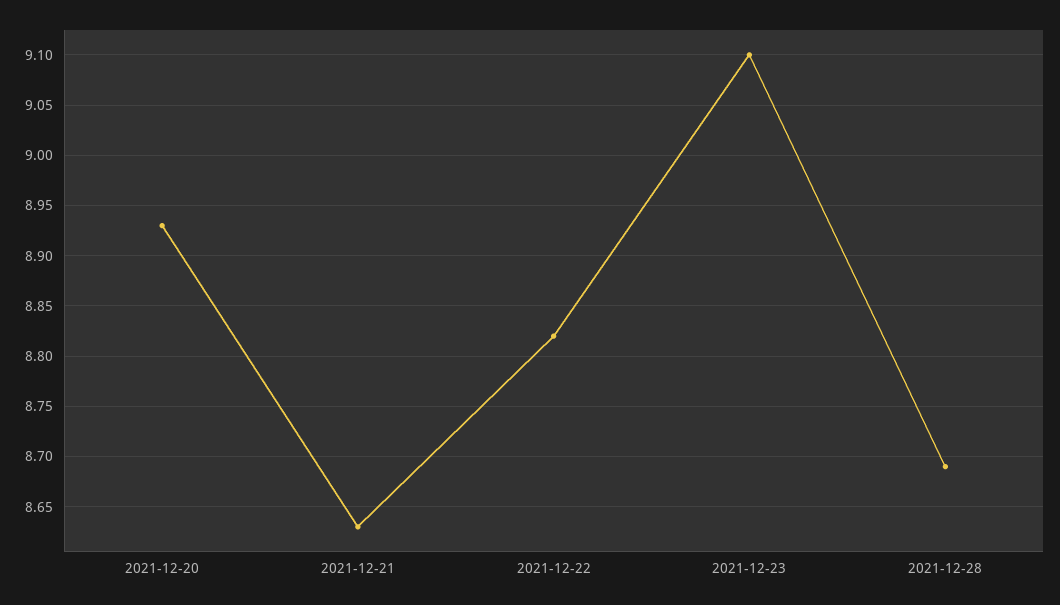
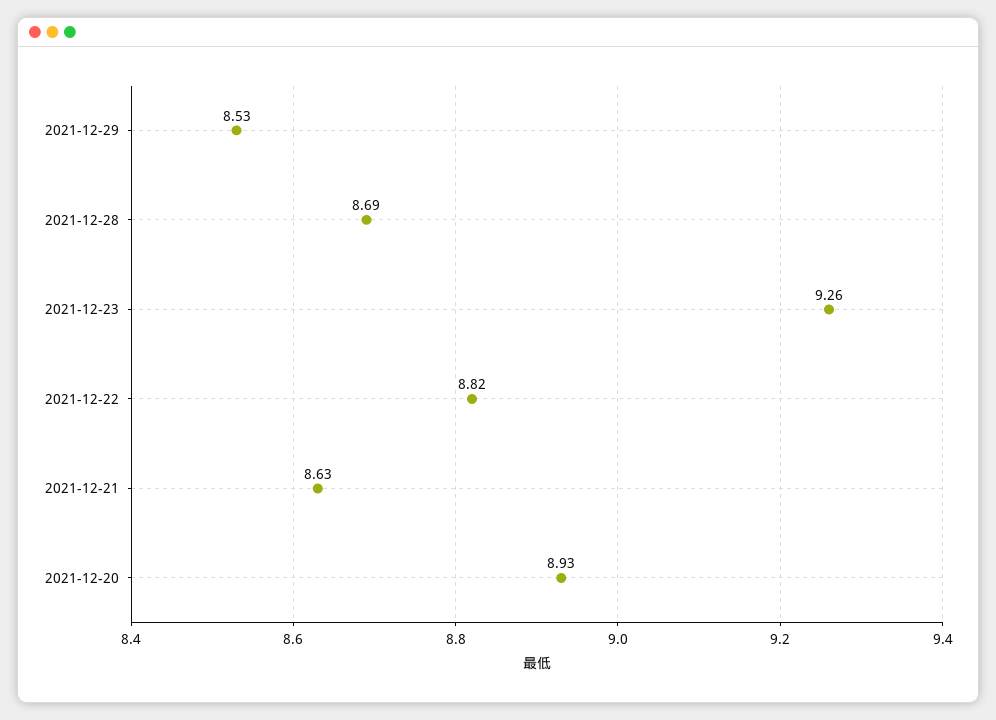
2021-12-23: 9.1 -> 9.26
2021-12-29: none -> 8.53

